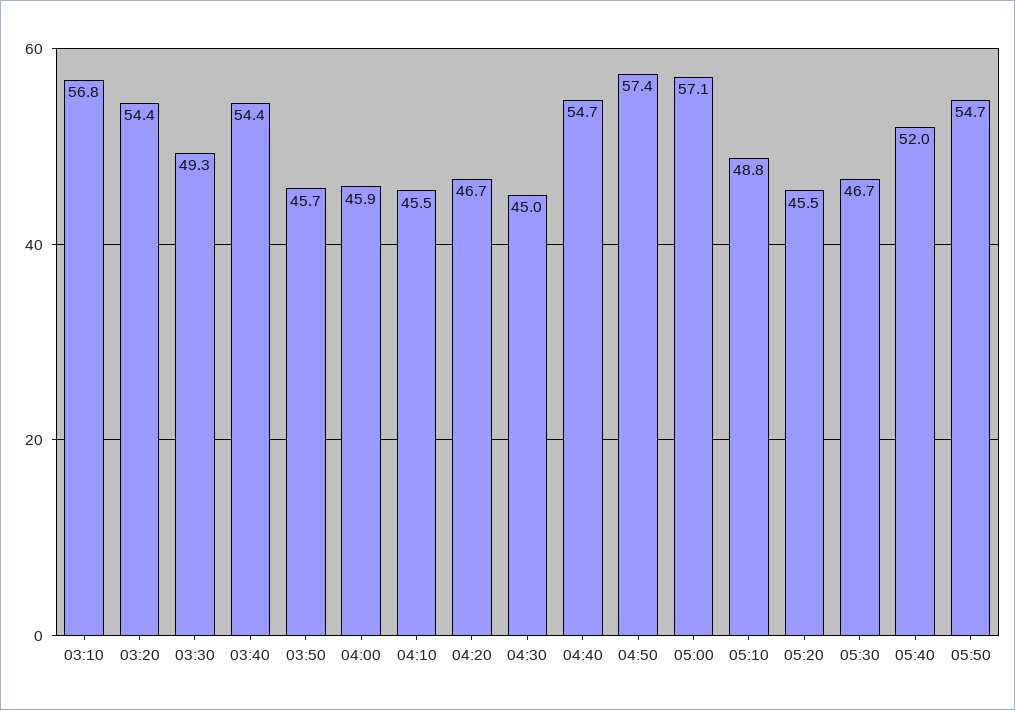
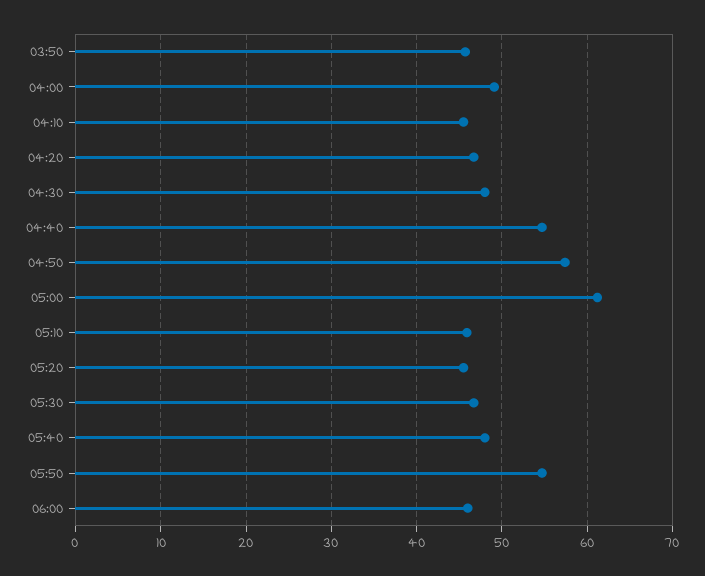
03:10: 56.8 -> none
03:20: 54.4 -> none
03:30: 49.3 -> none
03:40: 54.4 -> none
04:00: 45.9 -> 49
04:30: 45 -> 48
05:00: 57.1 -> 61
05:10: 48.8 -> 46
05:40: 52 -> 48
06:00: none -> 46

